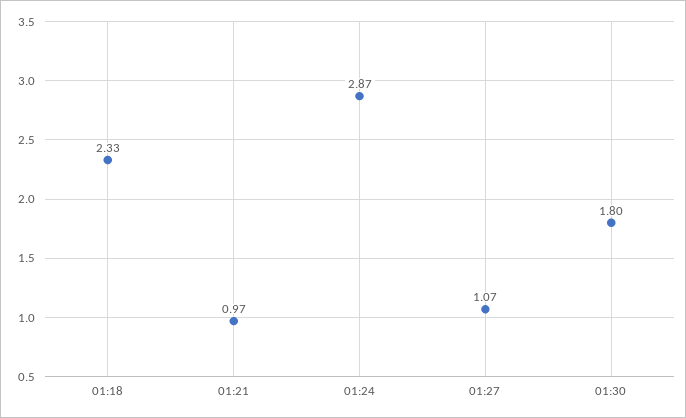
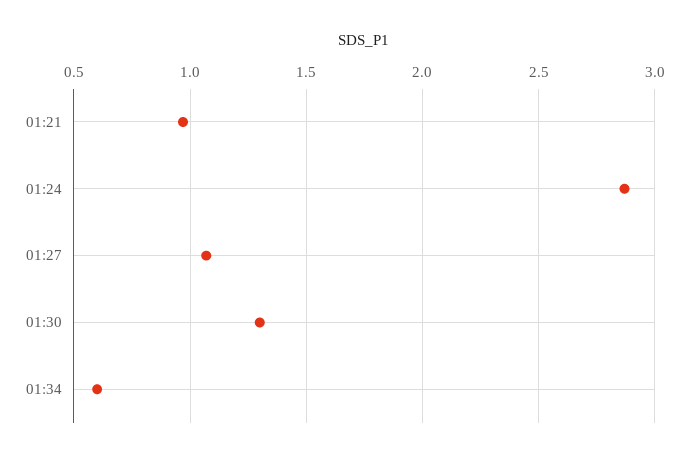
01:18: 2.33 -> none
01:30: 1.8 -> 1.3
01:34: none -> 0.6

